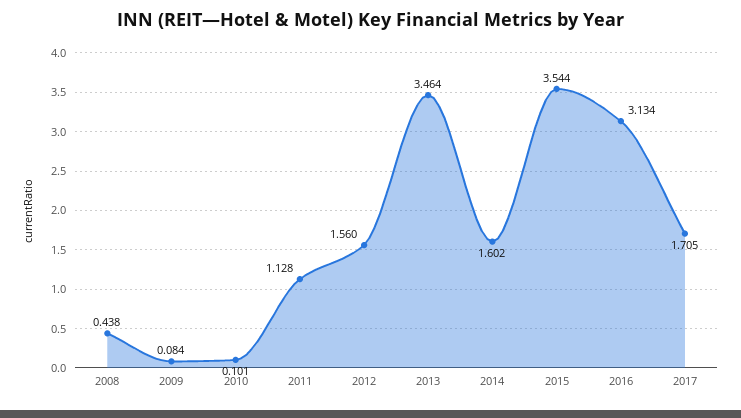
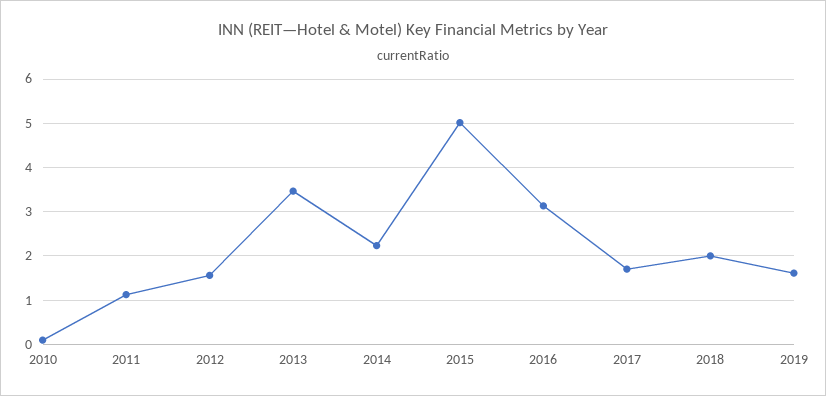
2008: 0.438 -> none
2009: 0.084 -> none
2014: 1.602 -> 2.2
2015: 3.544 -> 5
2018: none -> 2
2019: none -> 1.6

